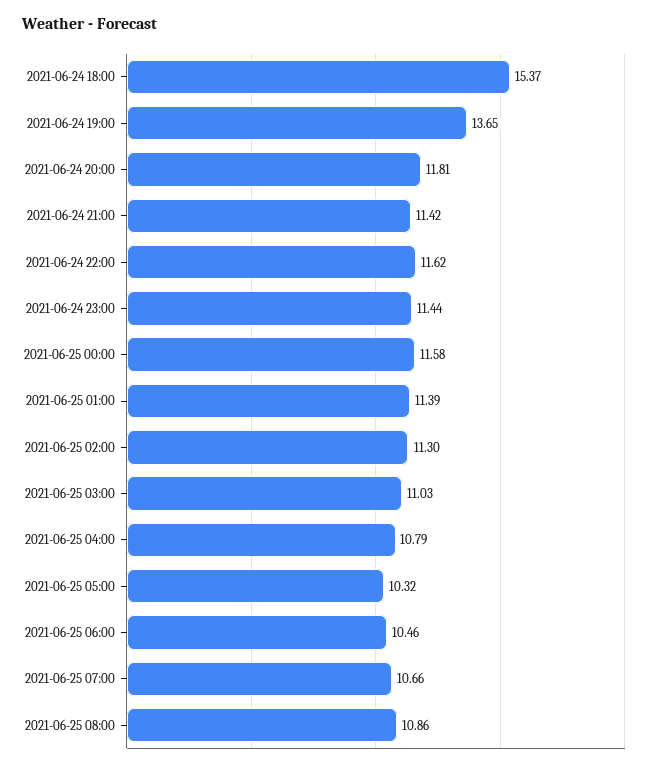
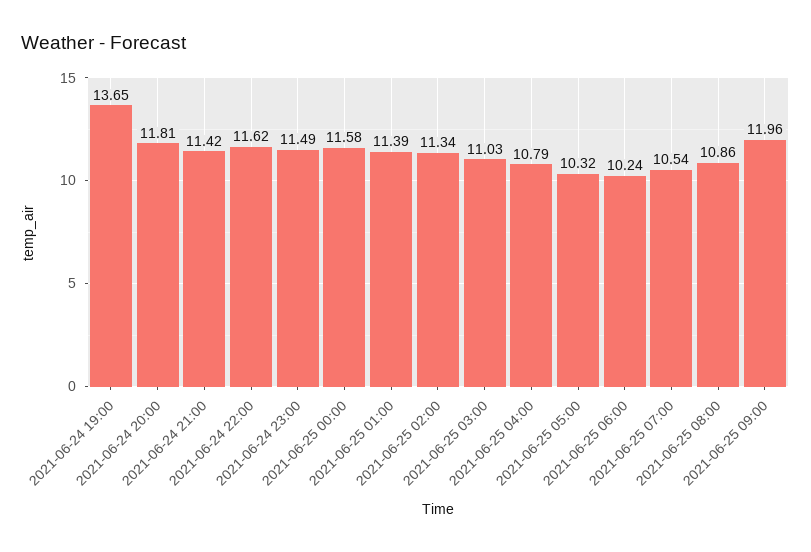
2021-06-24 18:00: 15.37 -> none
2021-06-24 23:00: 11.44 -> 11.49
2021-06-25 02:00: 11.3 -> 11.34
2021-06-25 06:00: 10.46 -> 10.24
2021-06-25 07:00: 10.66 -> 10.54
2021-06-25 09:00: none -> 11.96

